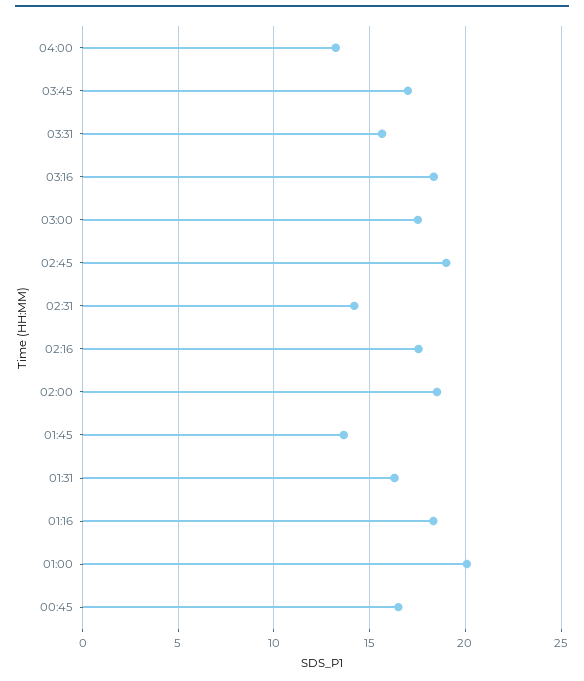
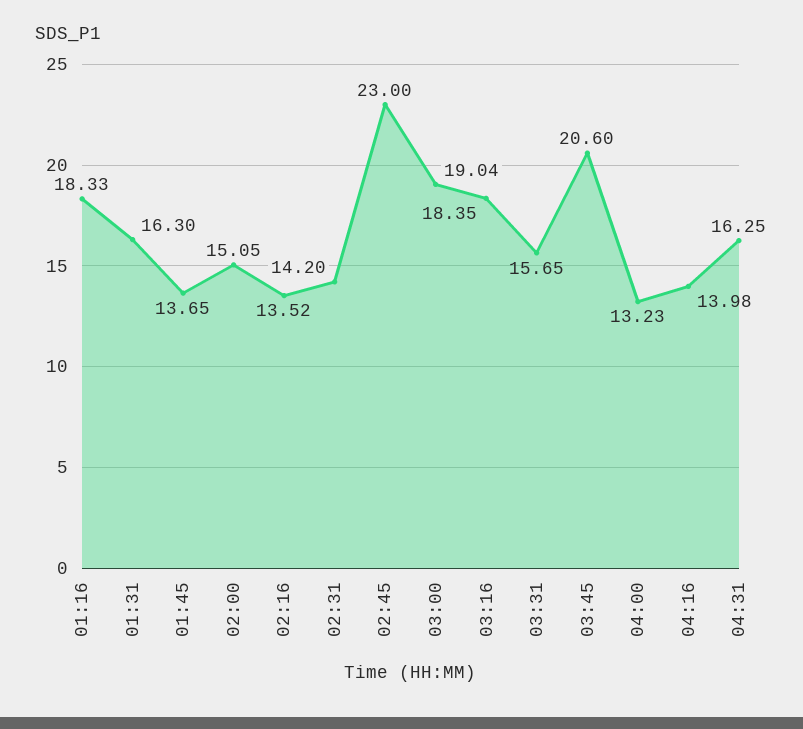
03:45: 17 -> 20.6
03:00: 17.5 -> 19.04
02:45: 19 -> 23
02:16: 17.5 -> 13.52
02:00: 18.5 -> 15.05
01:00: 20 -> none
00:45: 16.5 -> none
04:16: none -> 13.98
04:31: none -> 16.25

